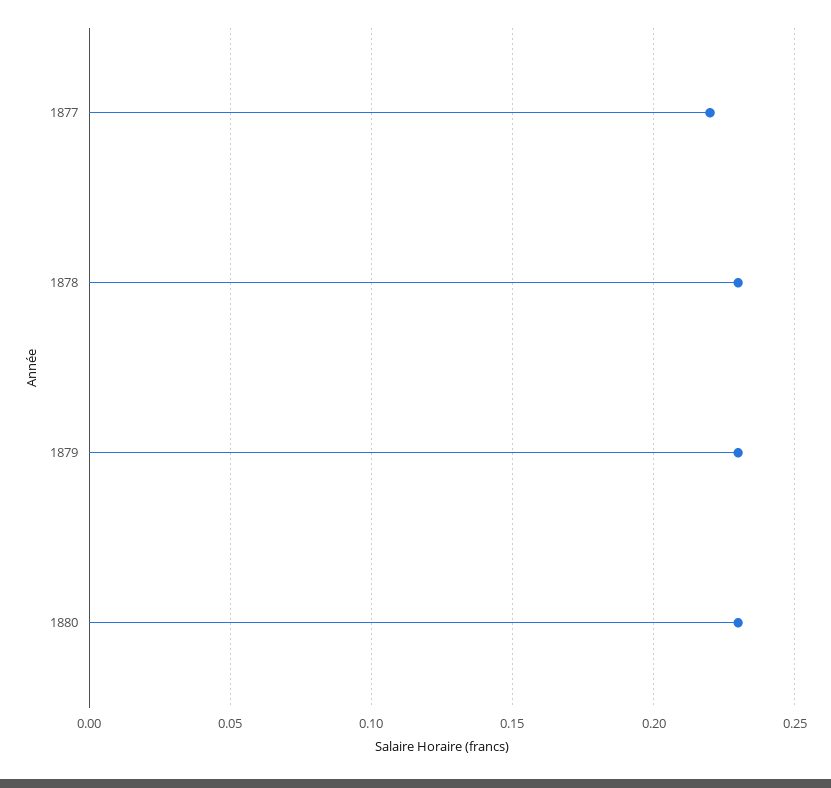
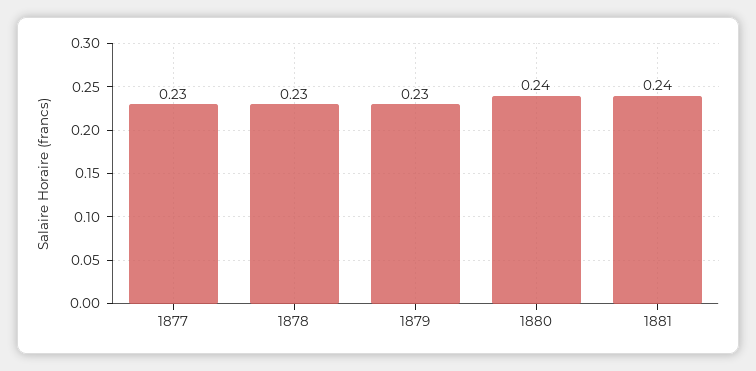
1877: 0.22 -> 0.23
1880: 0.23 -> 0.24
1881: none -> 0.24

